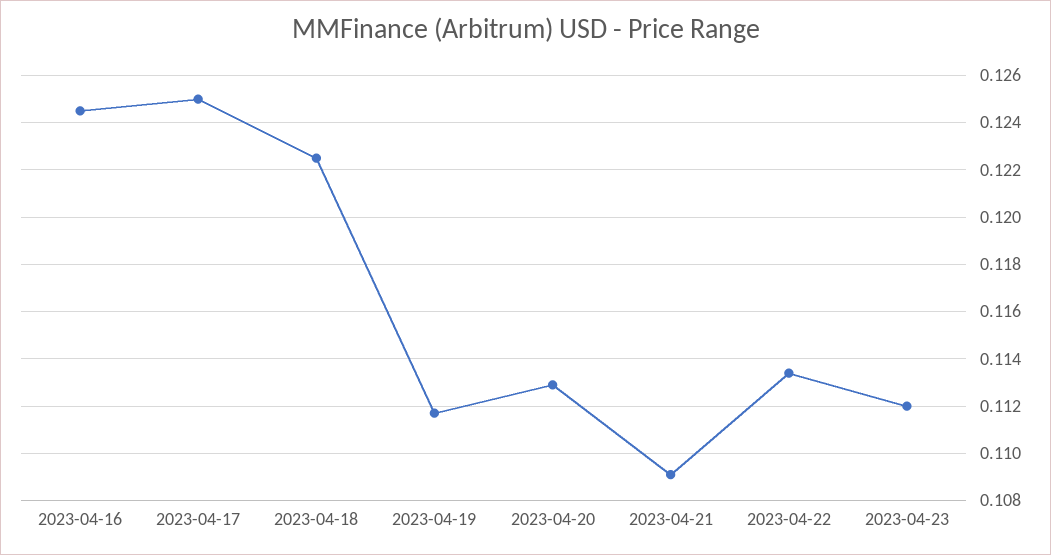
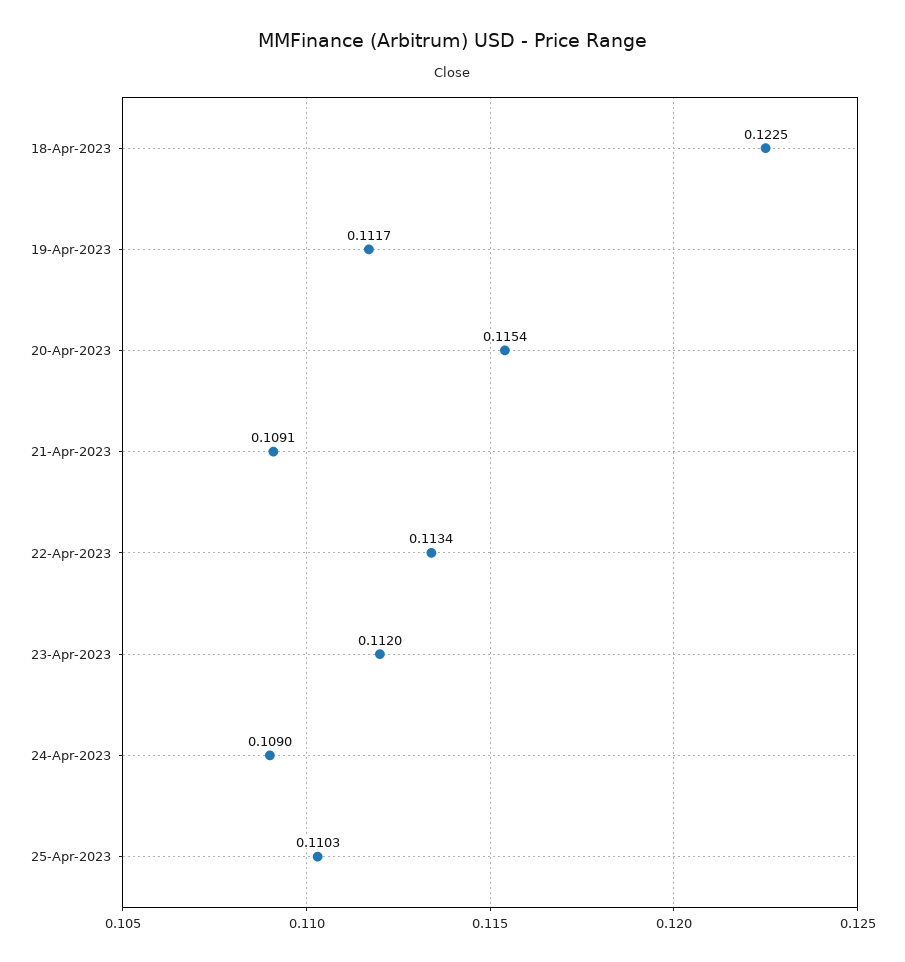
2023-04-16: 0.1245 -> none
2023-04-17: 0.125 -> none
2023-04-20: 0.113 -> 0.1154
24-Apr-2023: none -> 0.109
25-Apr-2023: none -> 0.1103

